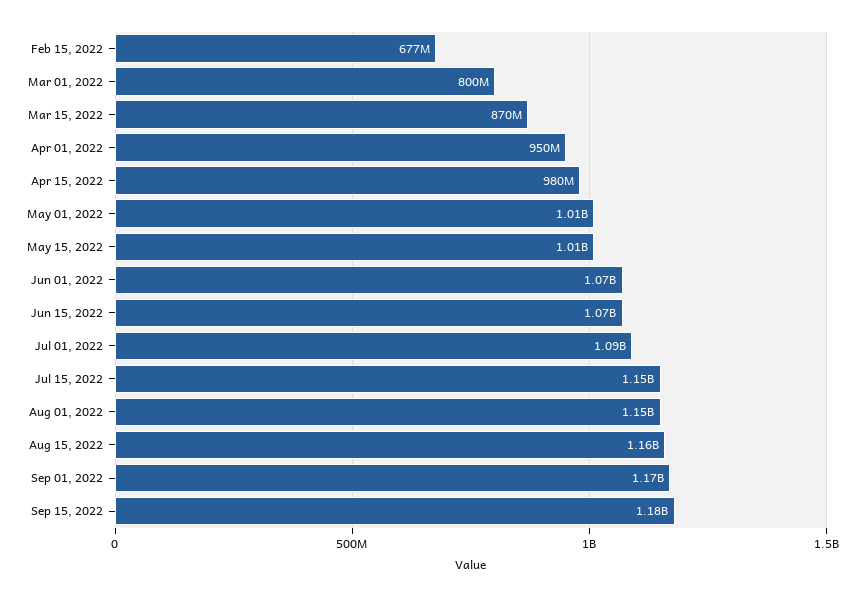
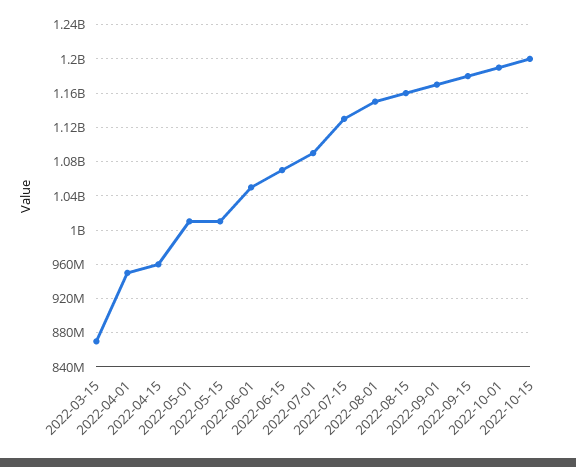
Feb 15, 2022: 677000000 -> none
Mar 01, 2022: 800000000 -> none
Apr 15, 2022: 980000000 -> 960000000
Jun 01, 2022: 1070000000 -> 1050000000
Jul 15, 2022: 1150000000 -> 1130000000
2022-10-01: none -> 1190000000
2022-10-15: none -> 1200000000

